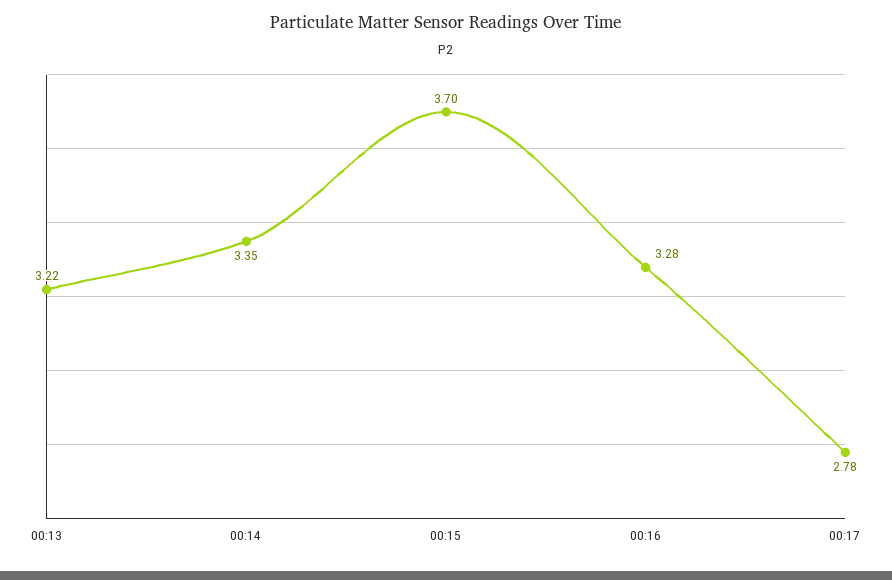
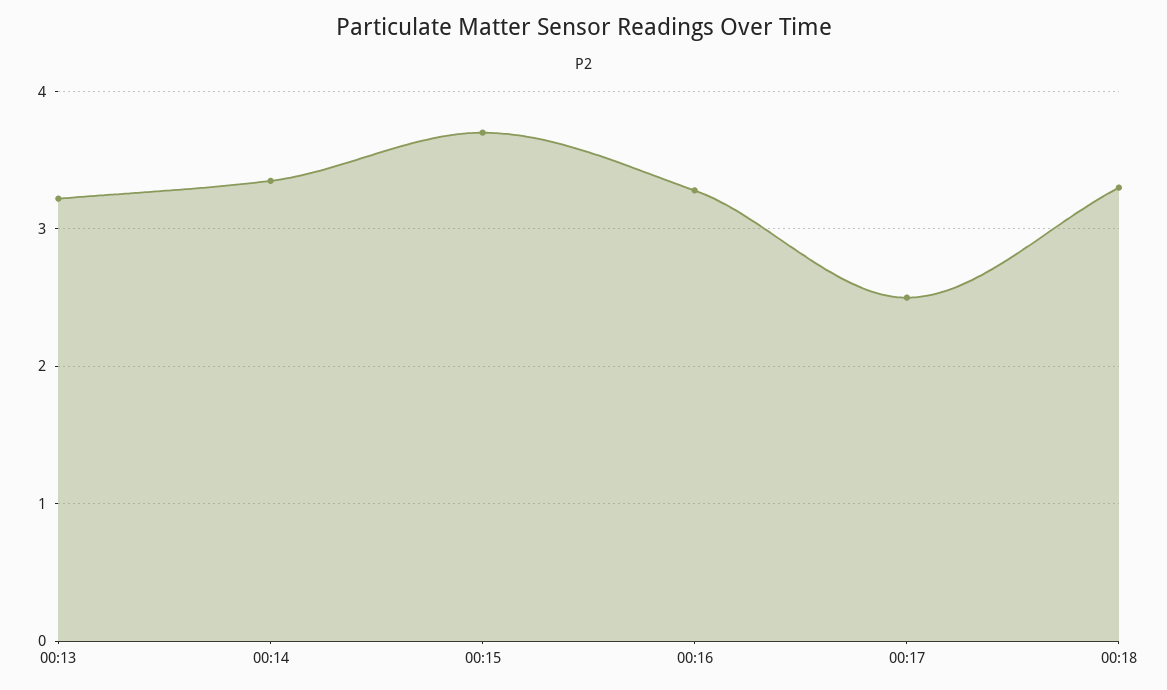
00:17: 2.78 -> 2.5
00:18: none -> 3.3

